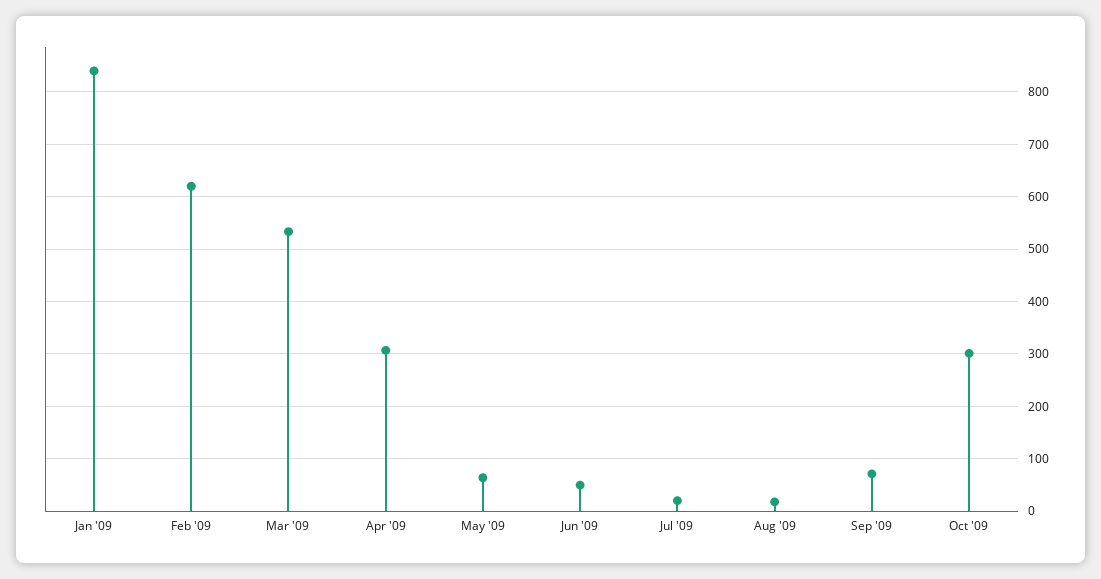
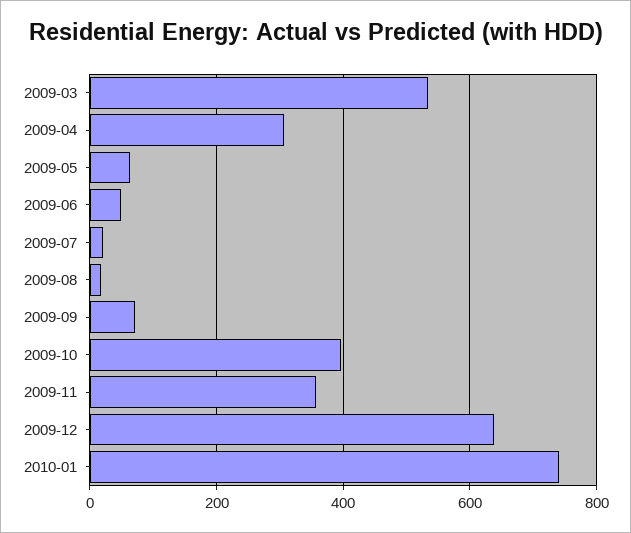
Jan '09: 840 -> none
Feb '09: 620 -> none
Oct '09: 300 -> 400
2009-11: none -> 360
2009-12: none -> 640
2010-01: none -> 740

